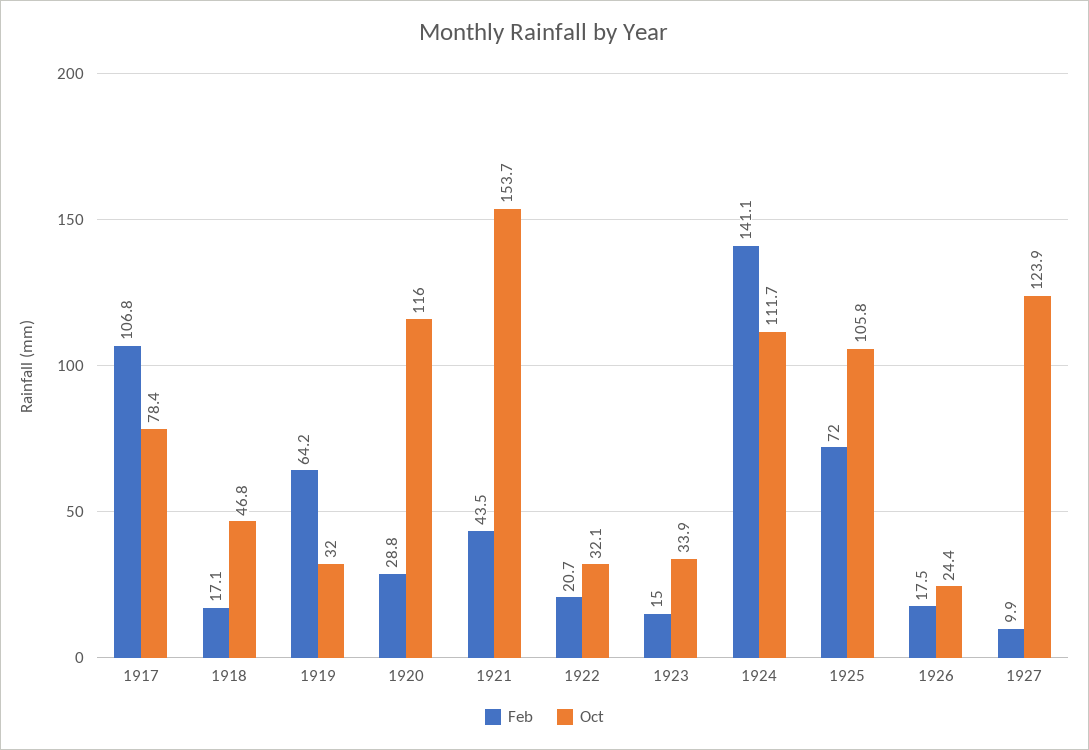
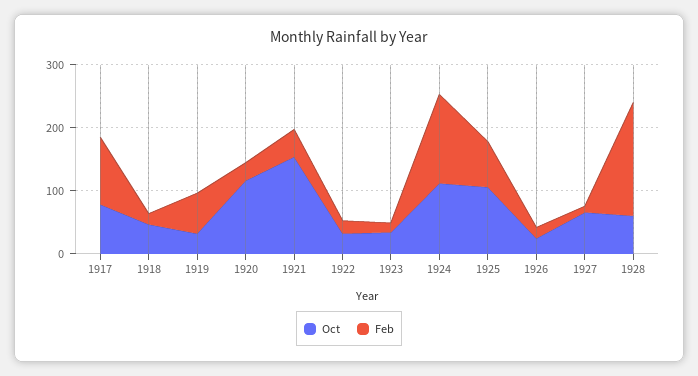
Oct, 1927: 123.9 -> 60
Oct, 1928: none -> 60
Feb, 1928: none -> 180

